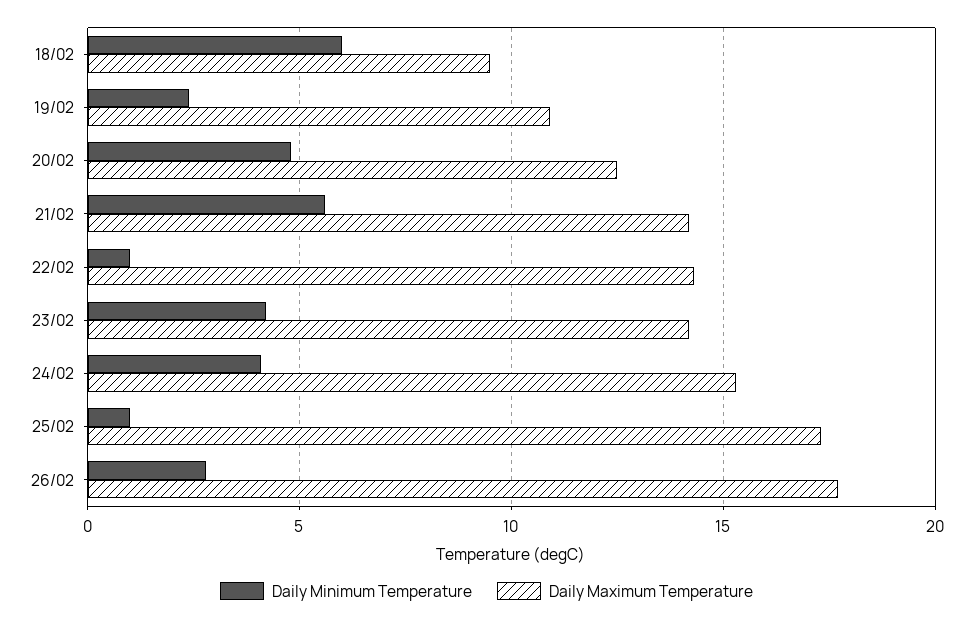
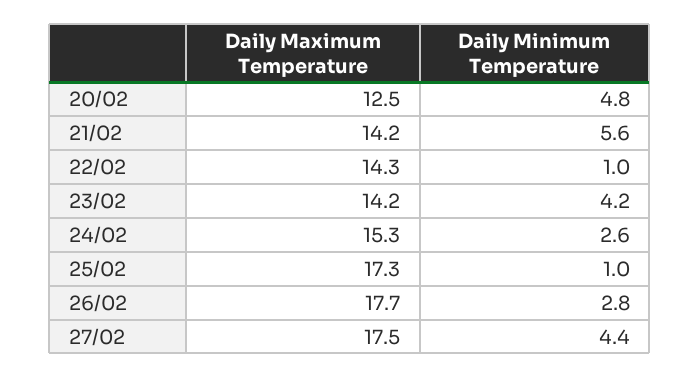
Daily Minimum Temperature, 18/02: 6 -> none
Daily Maximum Temperature, 18/02: 9.5 -> none
Daily Minimum Temperature, 19/02: 2.5 -> none
Daily Maximum Temperature, 19/02: 11 -> none
Daily Minimum Temperature, 24/02: 4 -> 2.6
Daily Maximum Temperature, 27/02: none -> 17.5
Daily Minimum Temperature, 27/02: none -> 4.4

